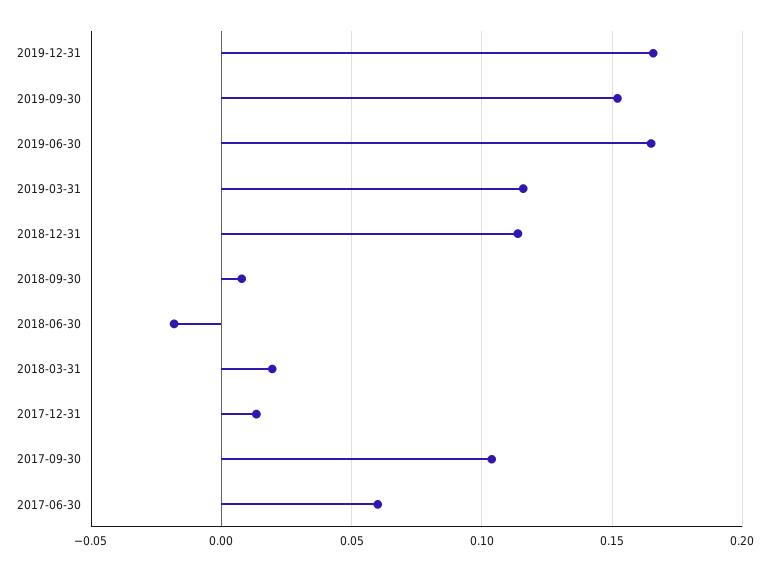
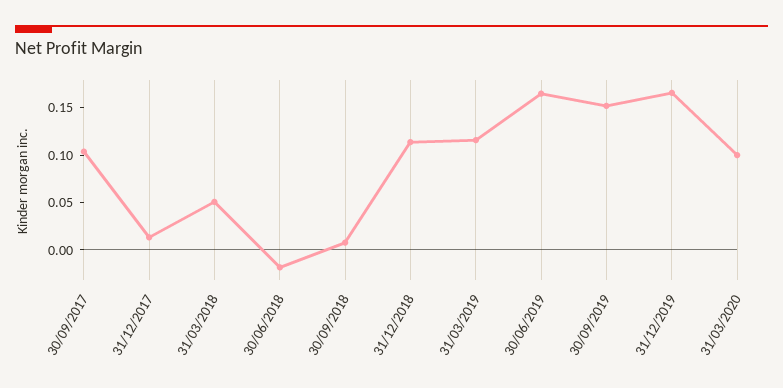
2018-03-31: 0.02 -> 0.05
2017-06-30: 0.06 -> none
31/03/2020: none -> 0.1

